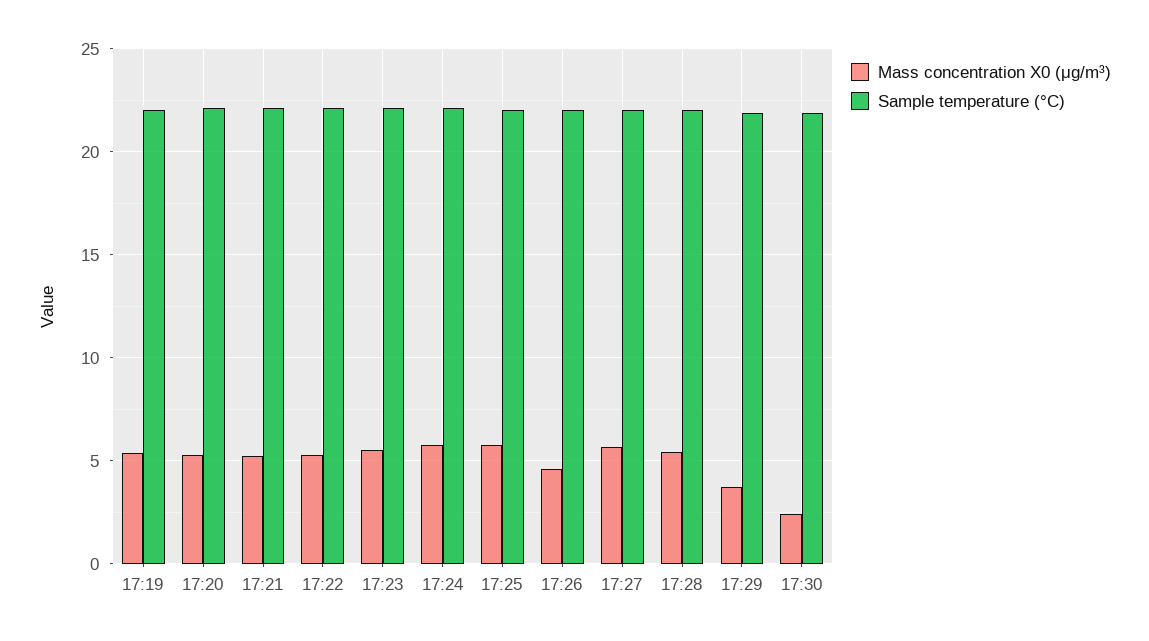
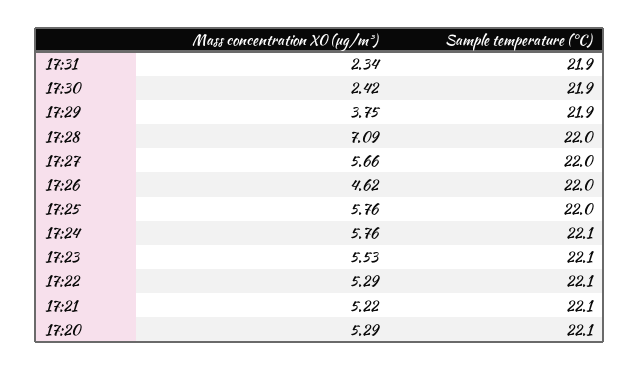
Mass concentration X0 (μg/m³), 17:19: 5.5 -> none
Sample temperature (°C), 17:19: 22 -> none
Mass concentration X0 (μg/m³), 17:28: 5.5 -> 7.09
Mass concentration X0 (μg/m³), 17:31: none -> 2.34
Sample temperature (°C), 17:31: none -> 21.9

